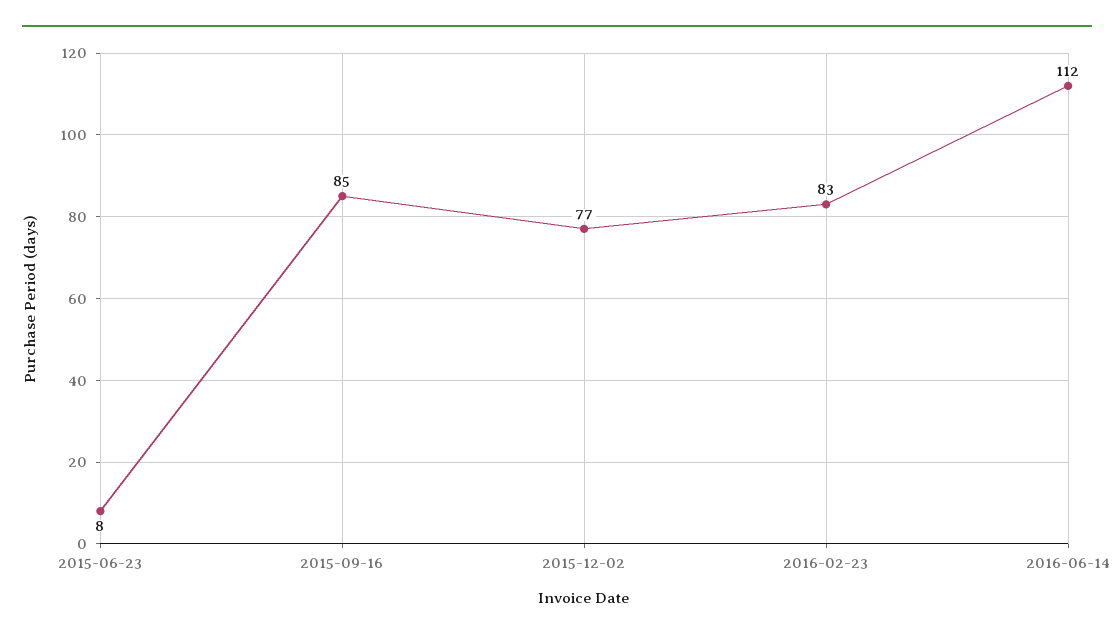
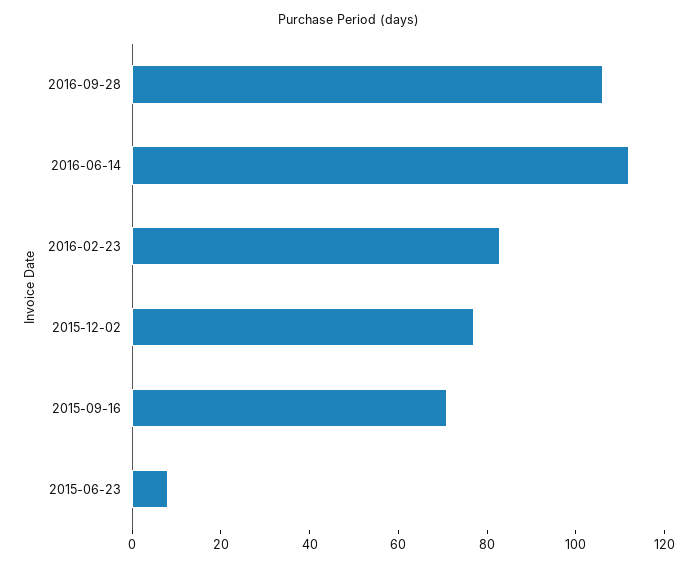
2015-09-16: 85 -> 70
2016-09-28: none -> 105

